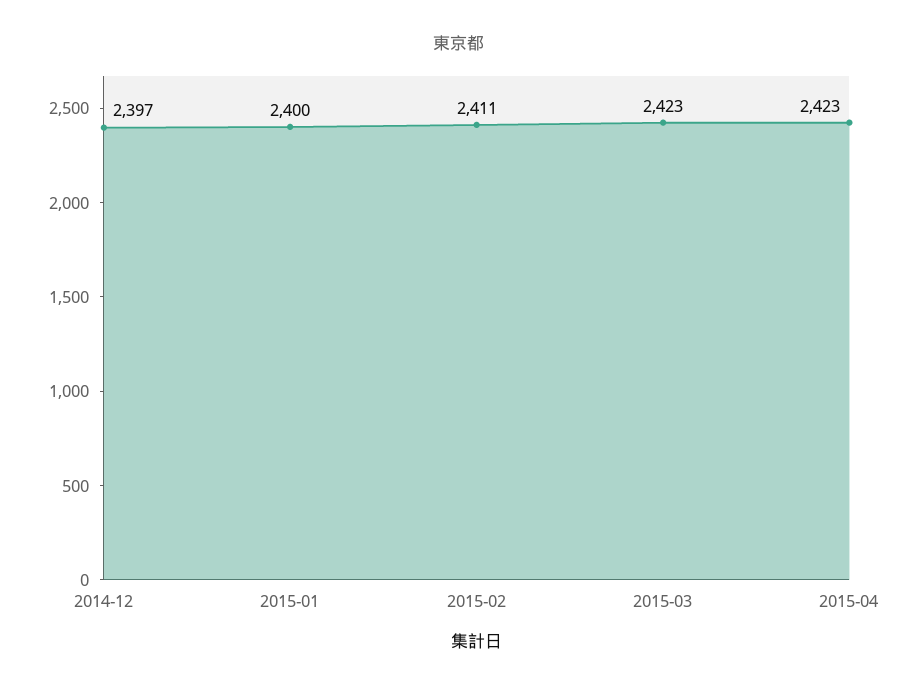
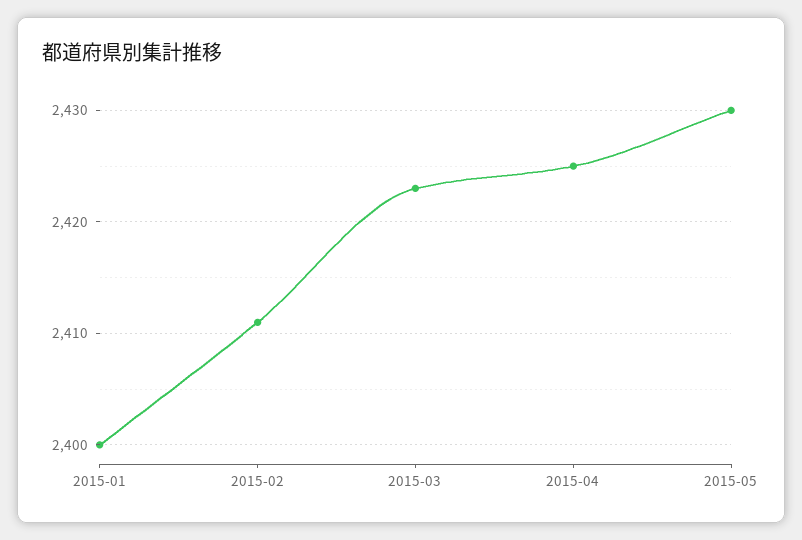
2014-12: 2397 -> none
2015-04: 2423 -> 2425
2015-05: none -> 2430

